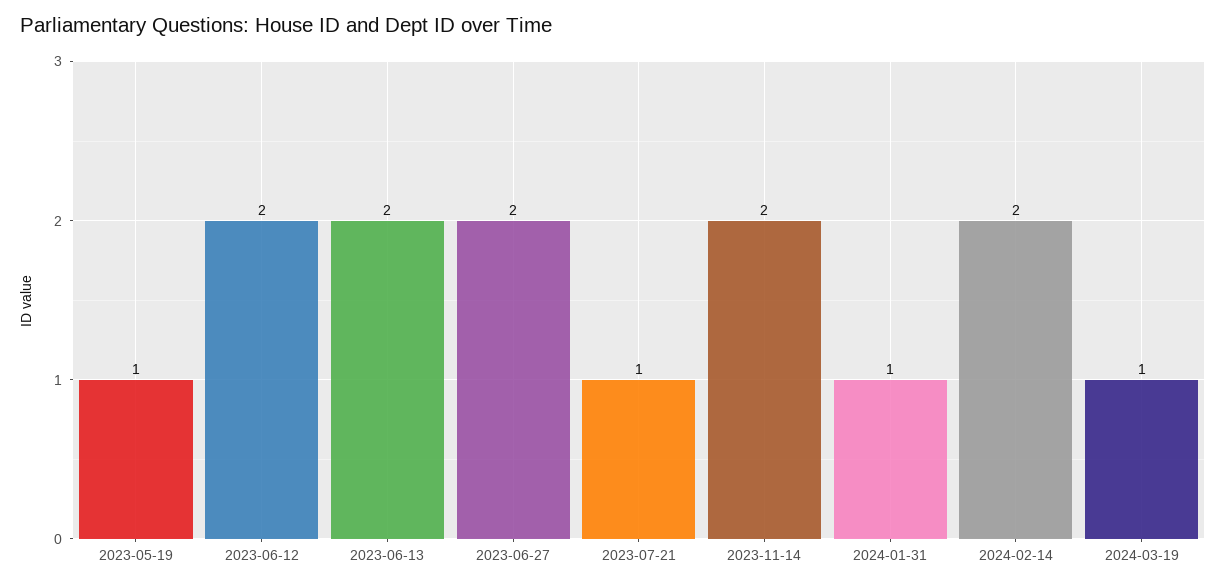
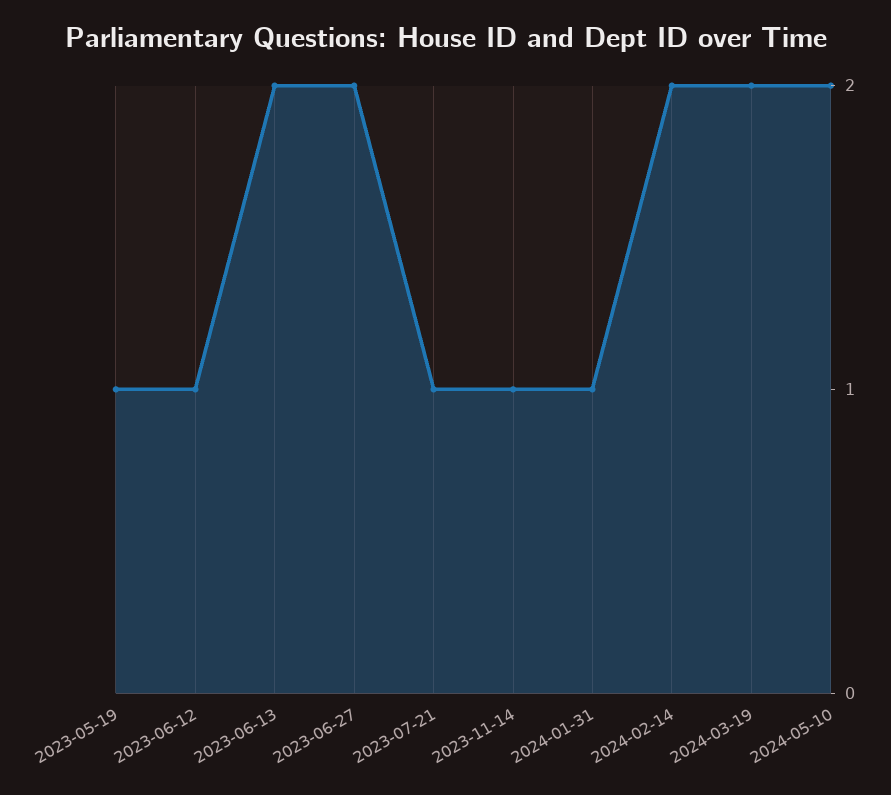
2023-06-12: 2 -> 1
2023-11-14: 2 -> 1
2024-03-19: 1 -> 2
2024-05-10: none -> 2

